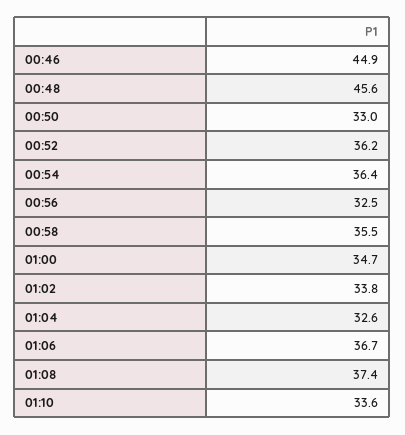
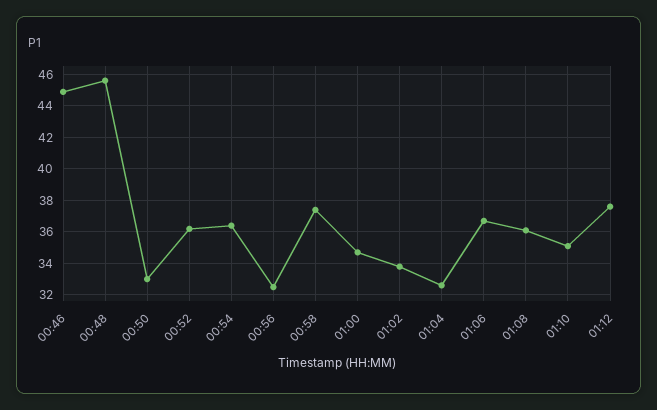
00:58: 35.5 -> 37.5
01:08: 37.4 -> 36
01:10: 33.6 -> 35
01:12: none -> 37.5

